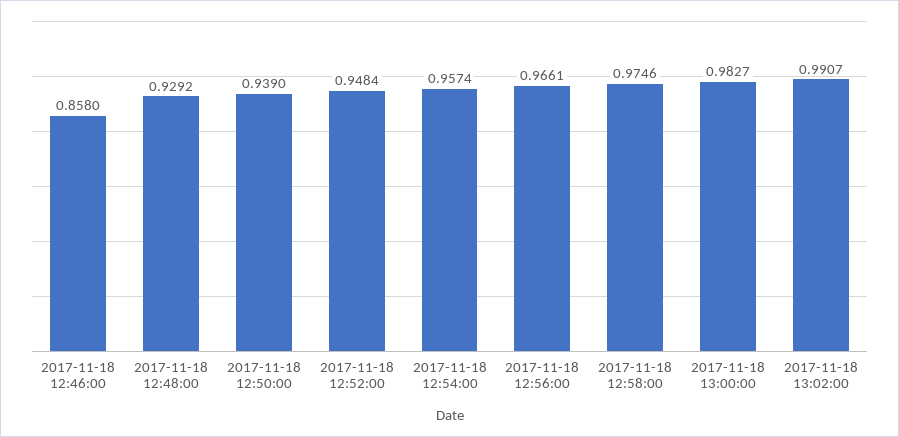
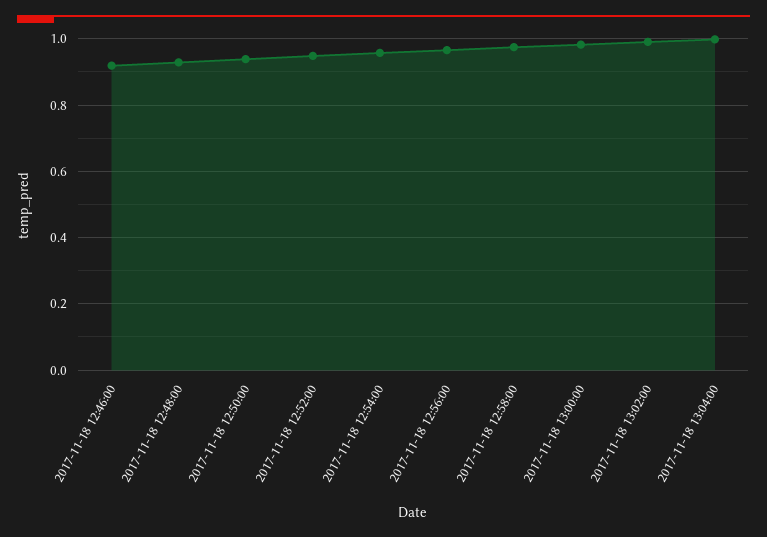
2017-11-18 12:46:00: 0.858 -> 0.92
2017-11-18 13:04:00: none -> 1

